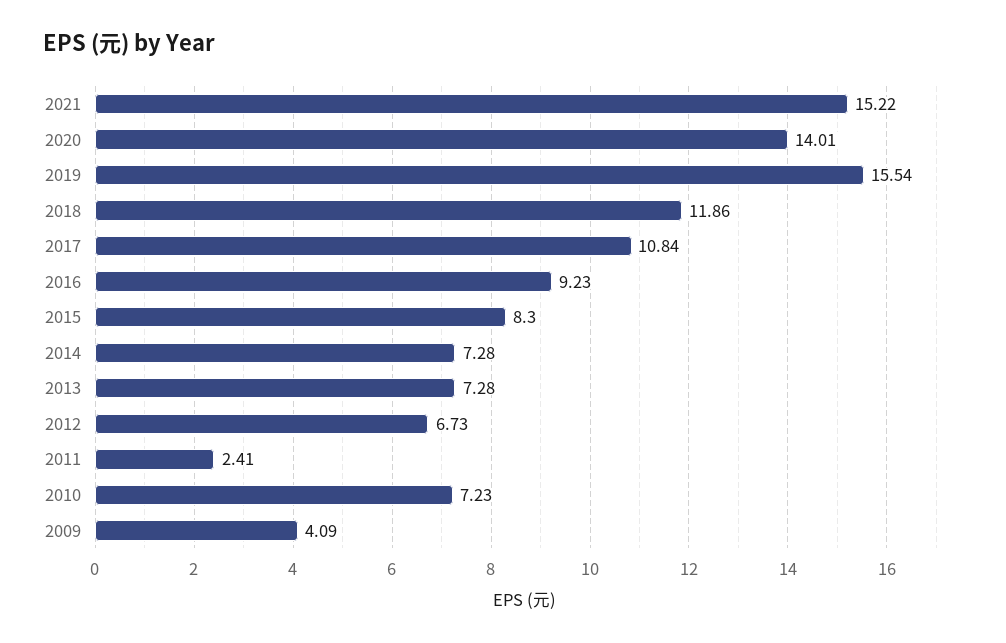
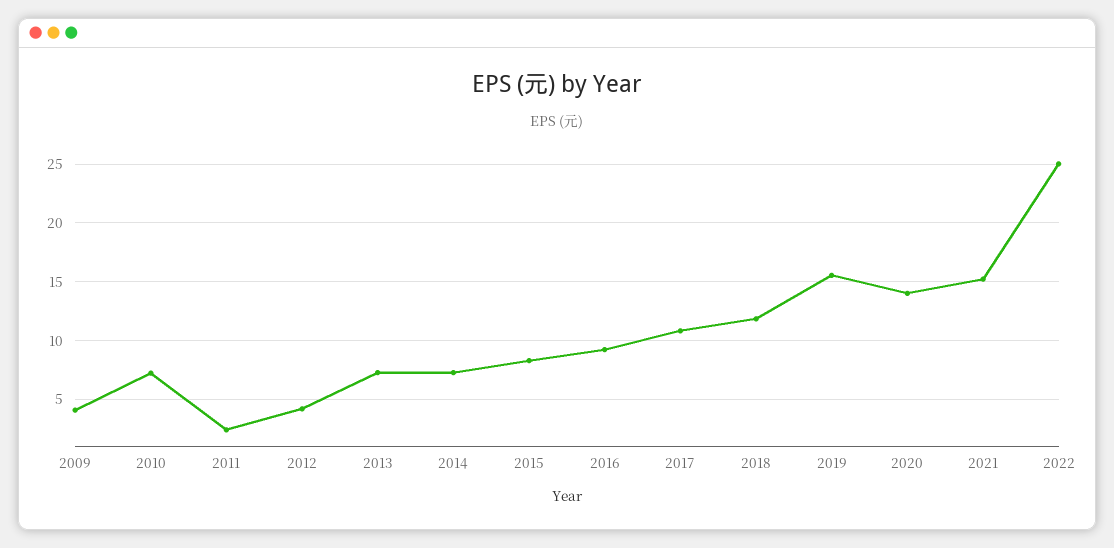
2012: 6.73 -> 4
2022: none -> 25

